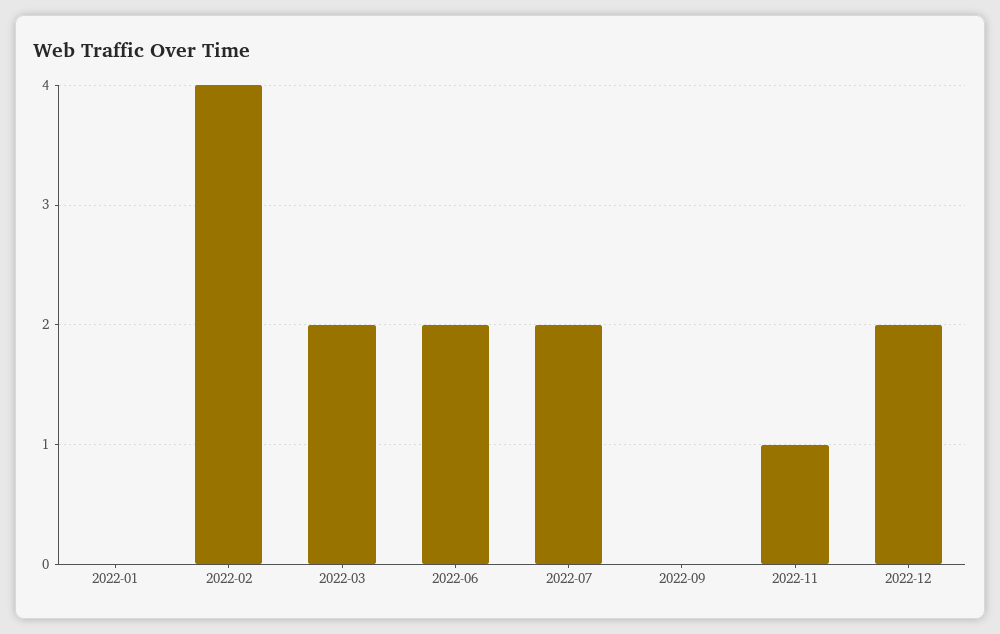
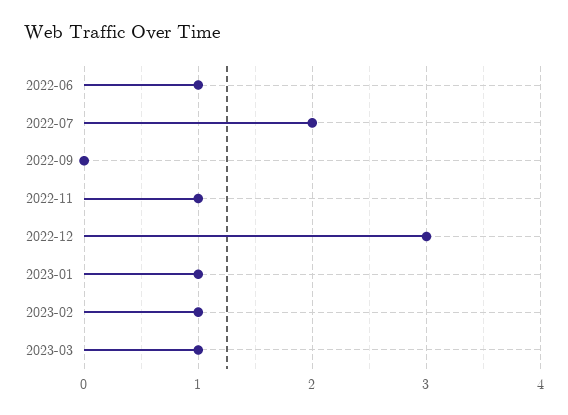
2022-01: 0 -> none
2022-02: 4 -> none
2022-03: 2 -> none
2022-06: 2 -> 1
2022-12: 2 -> 3
2023-01: none -> 1
2023-02: none -> 1
2023-03: none -> 1

